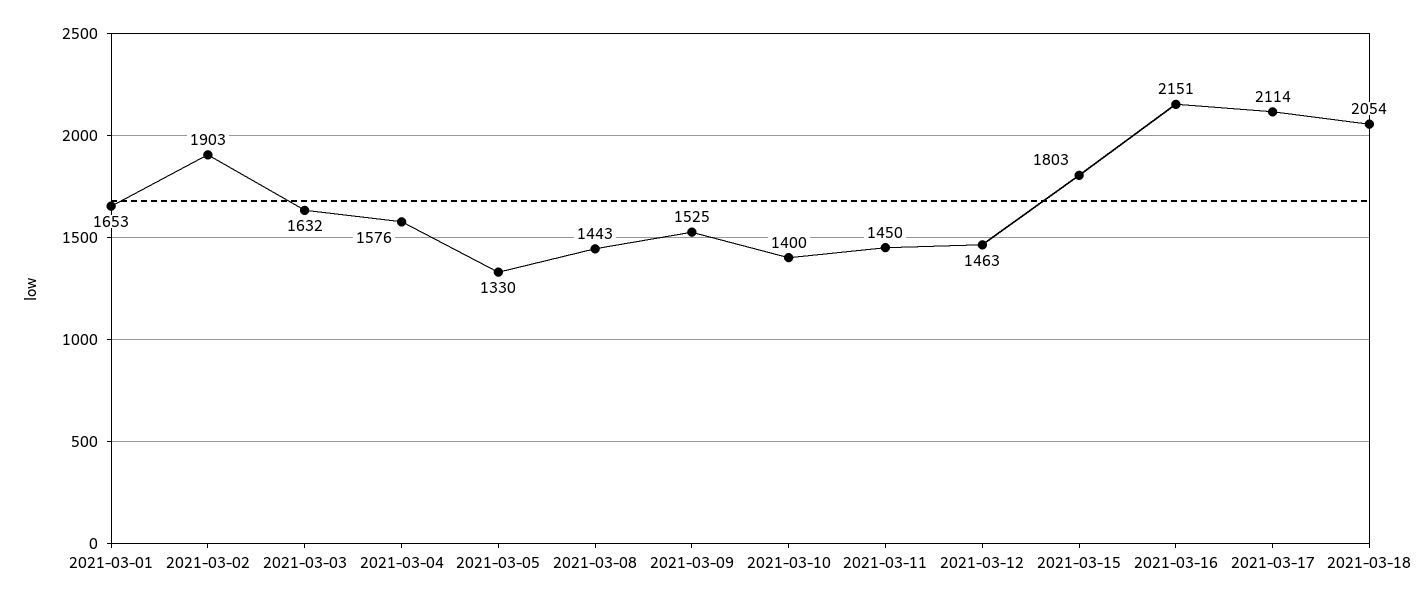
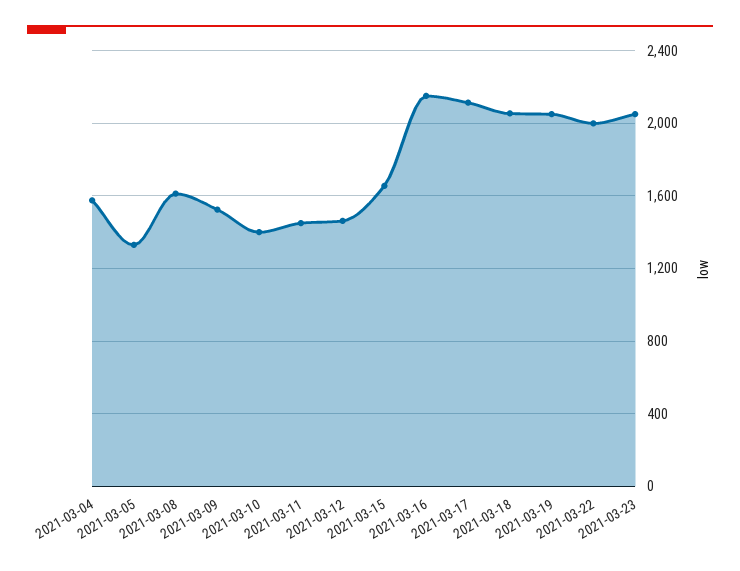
2021-03-01: 1653 -> none
2021-03-02: 1903 -> none
2021-03-03: 1632 -> none
2021-03-08: 1443 -> 1600
2021-03-15: 1803 -> 1650
2021-03-19: none -> 2050
2021-03-22: none -> 2000
2021-03-23: none -> 2050

